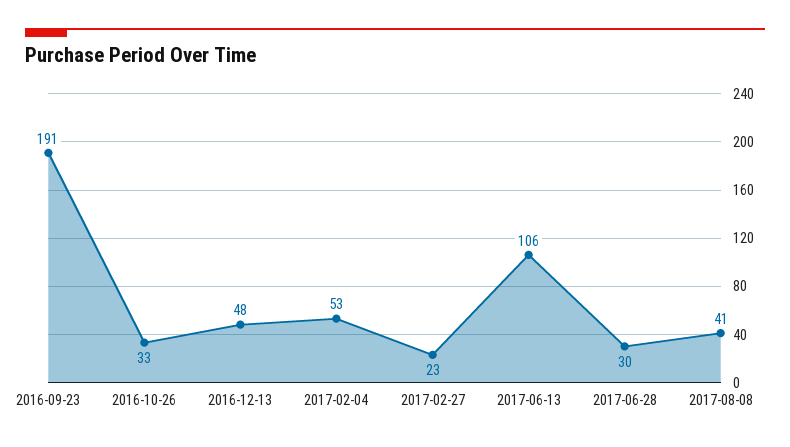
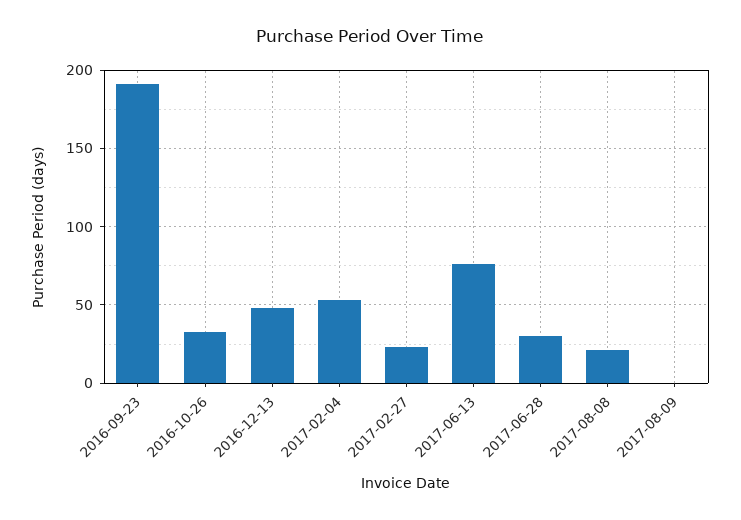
2017-06-13: 106 -> 75
2017-08-08: 41 -> 20
2017-08-09: none -> 0

